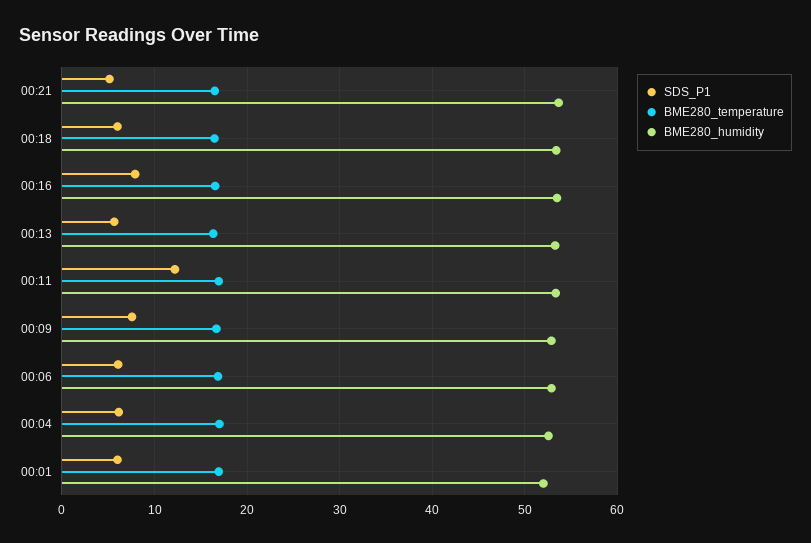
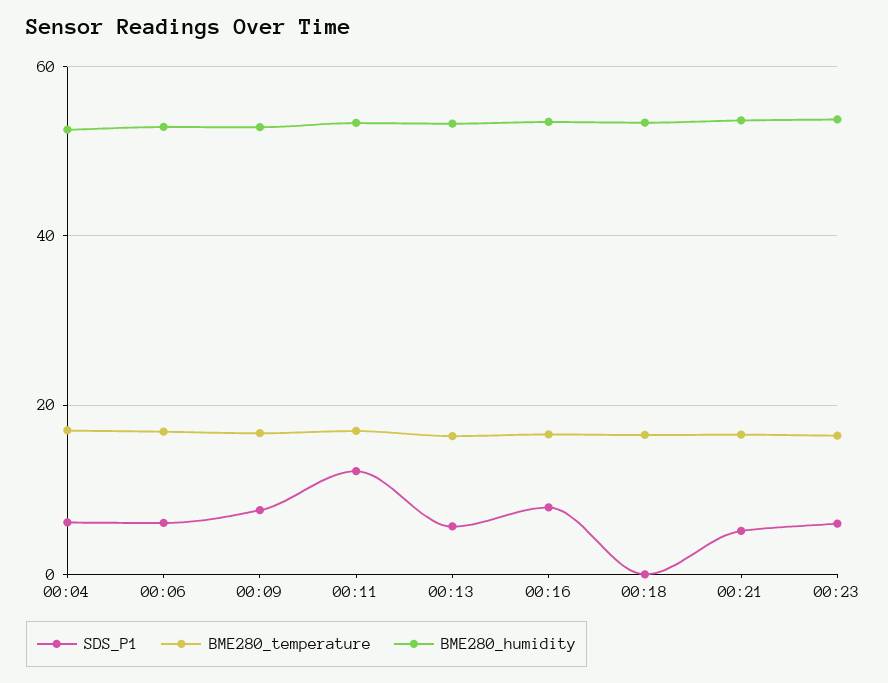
SDS_P1, 00:18: 6 -> 0
SDS_P1, 00:01: 6 -> none
BME280_temperature, 00:01: 17 -> none
BME280_humidity, 00:01: 52 -> none
SDS_P1, 00:23: none -> 6
BME280_temperature, 00:23: none -> 16
BME280_humidity, 00:23: none -> 54

